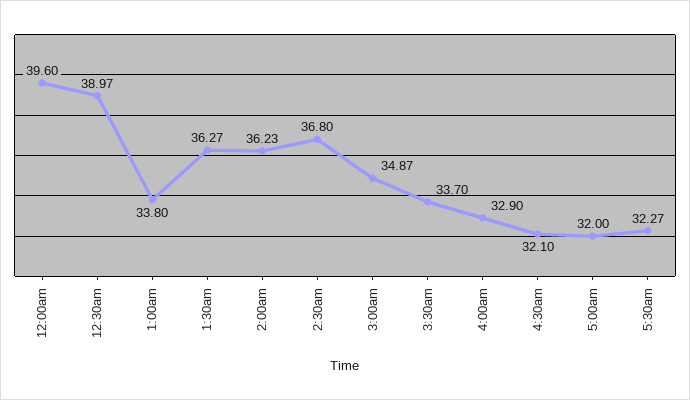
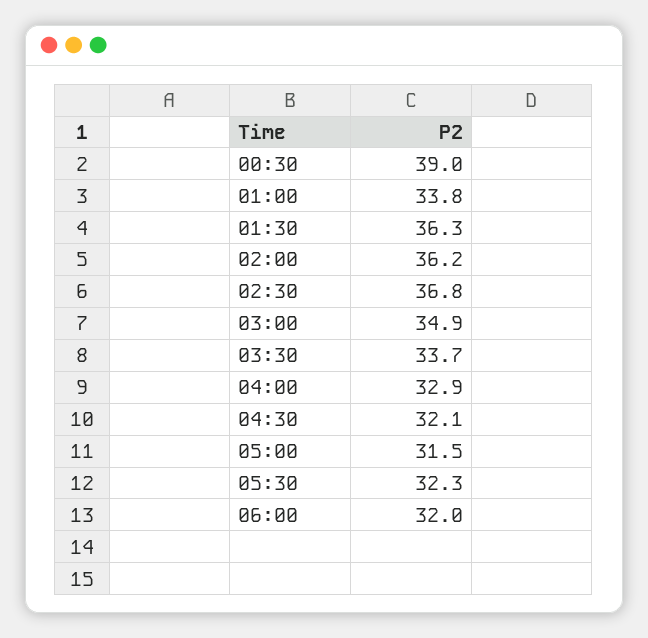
12:00am: 39.6 -> none
5:00am: 32 -> 31.5
06:00: none -> 32

